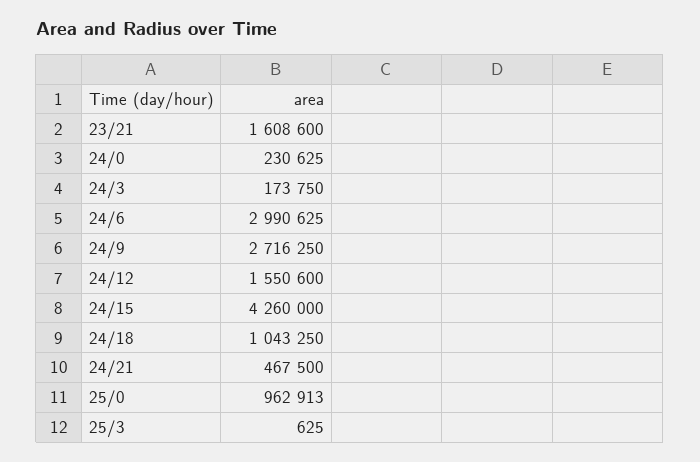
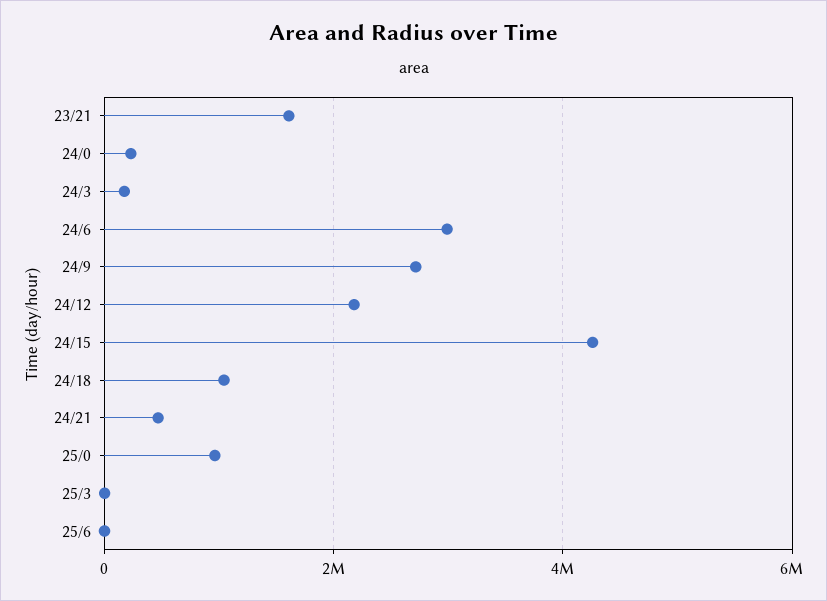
24/12: 1550600 -> 2200000
25/6: none -> 0

